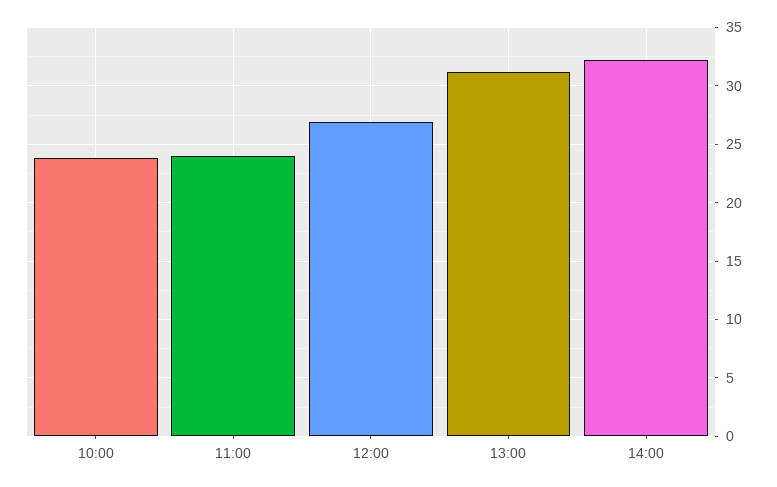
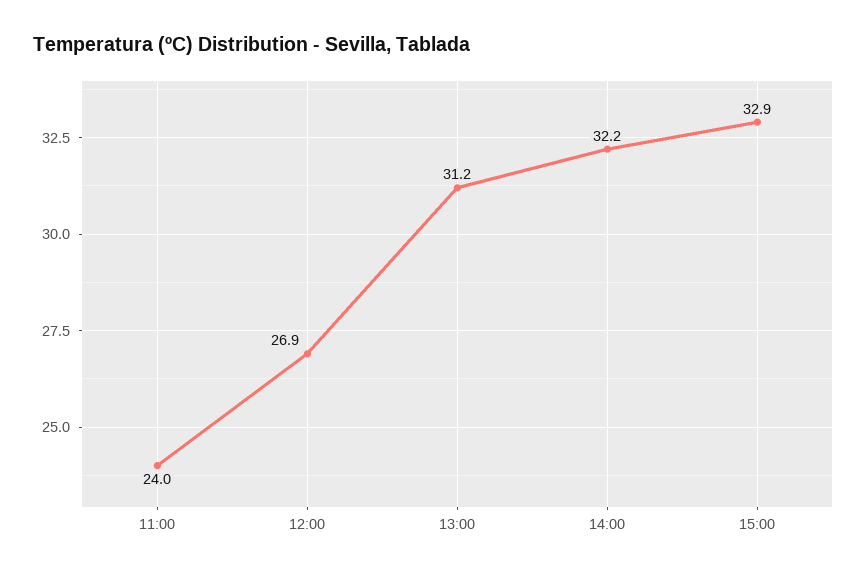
10:00: 24 -> none
15:00: none -> 32.9

